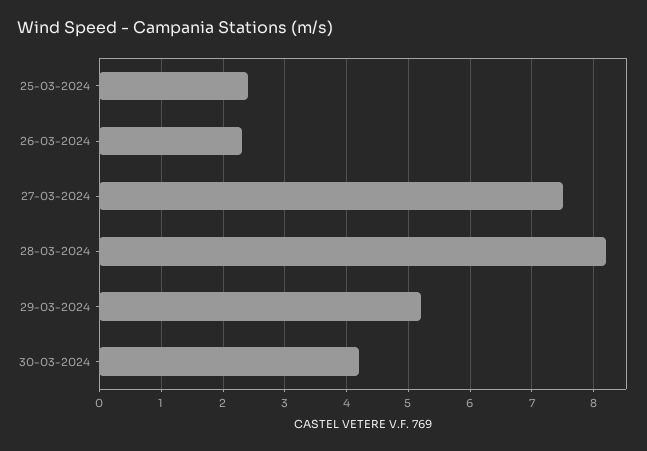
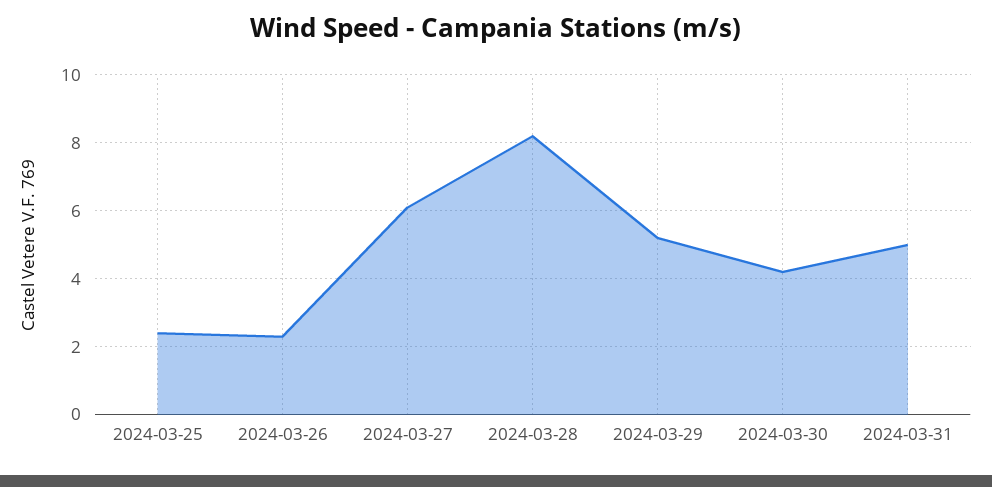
27-03-2024: 7.5 -> 6
2024-03-31: none -> 5

